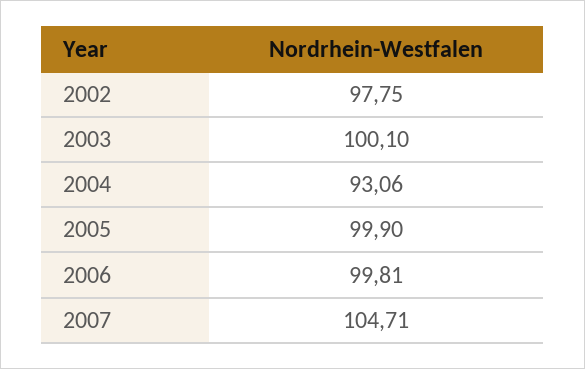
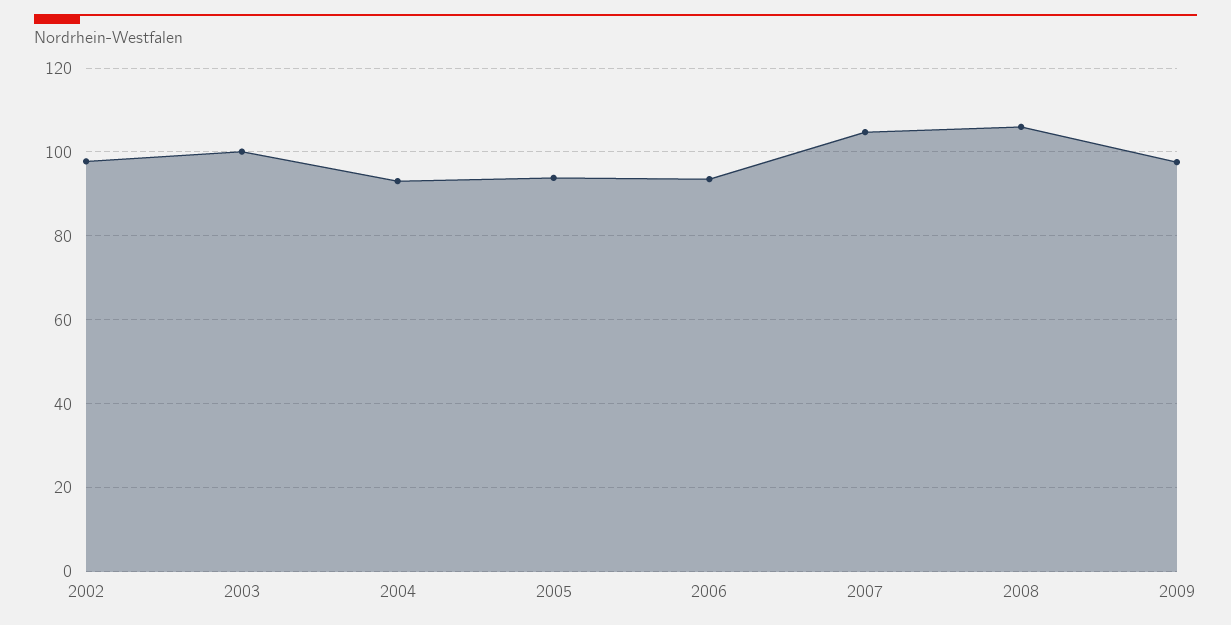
2005: 99.9 -> 94
2006: 99.81 -> 94
2008: none -> 106
2009: none -> 98

